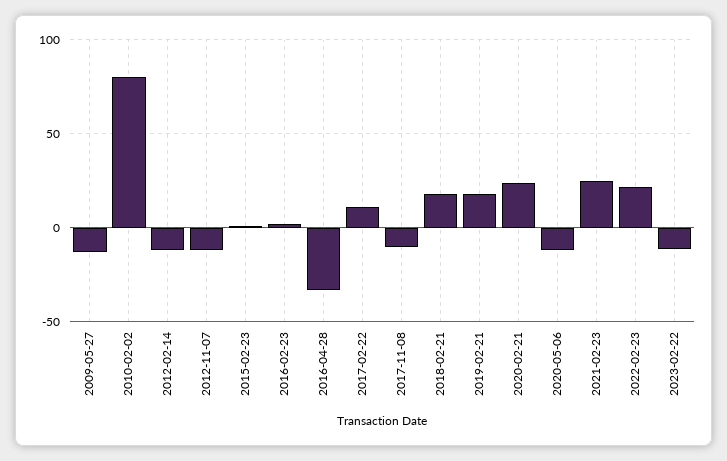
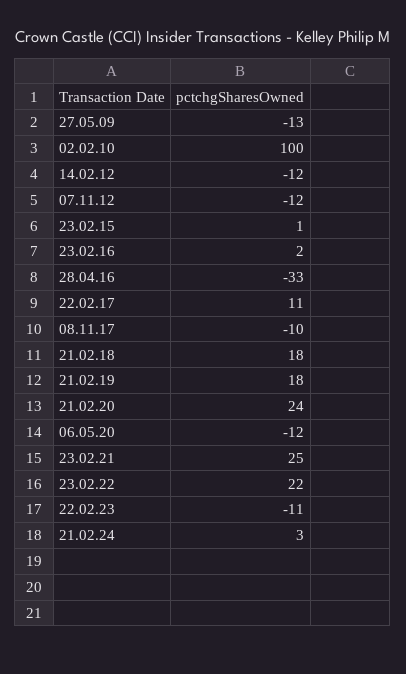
2010-02-02: 80 -> 100
21.02.24: none -> 3

